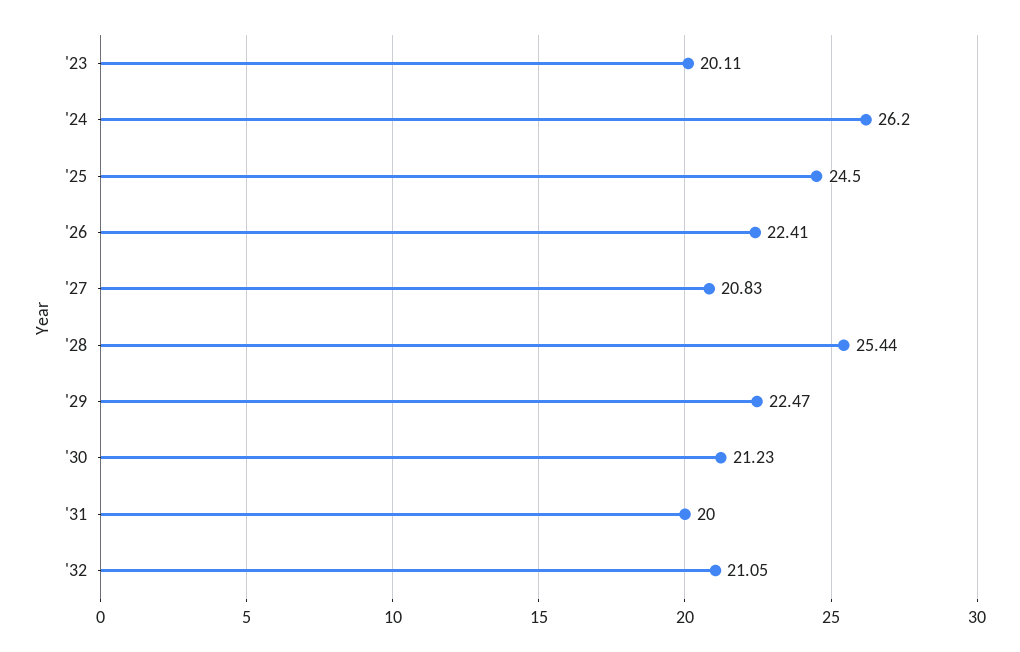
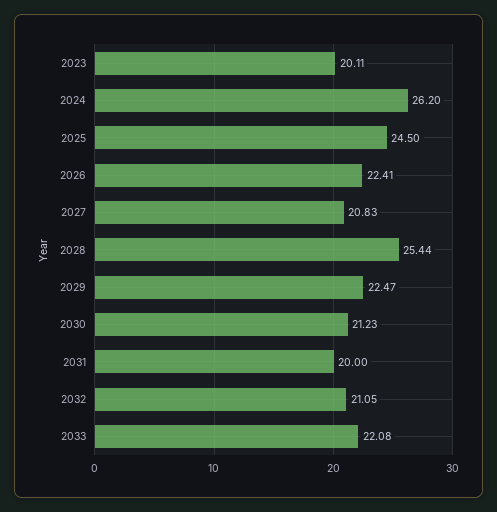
2033: none -> 22.08

